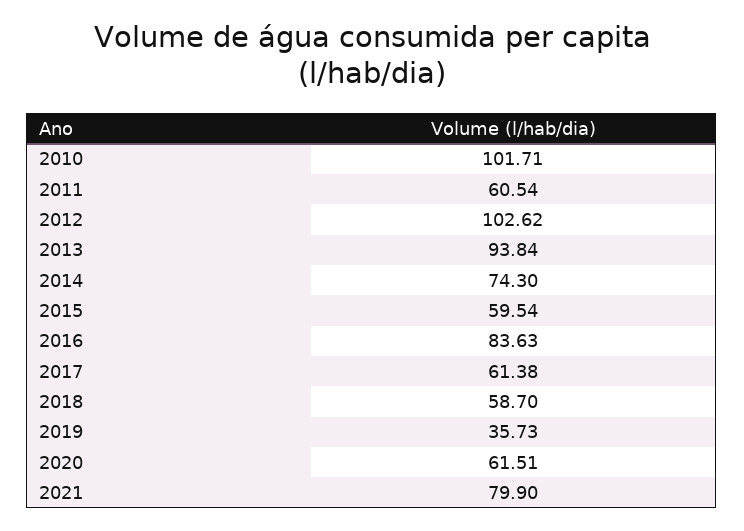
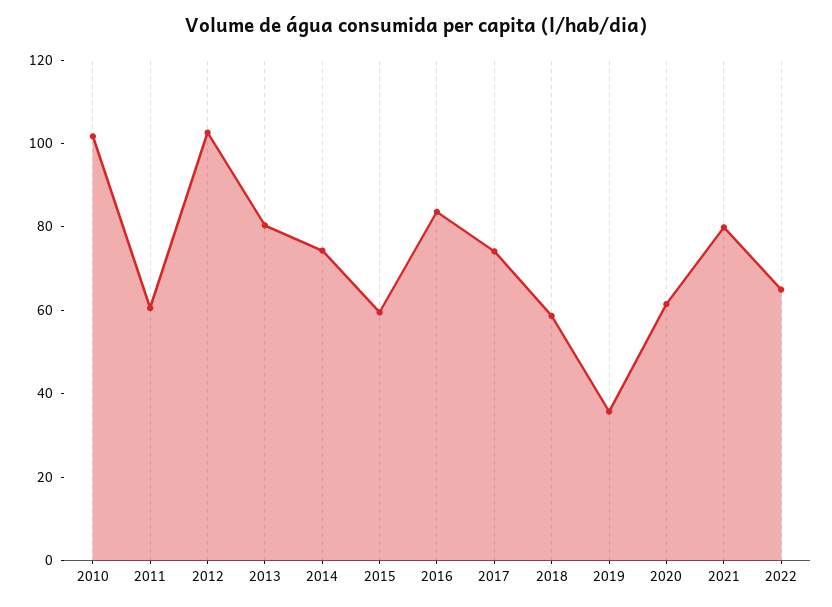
2013: 93.84 -> 80
2017: 61.38 -> 75
2022: none -> 65

